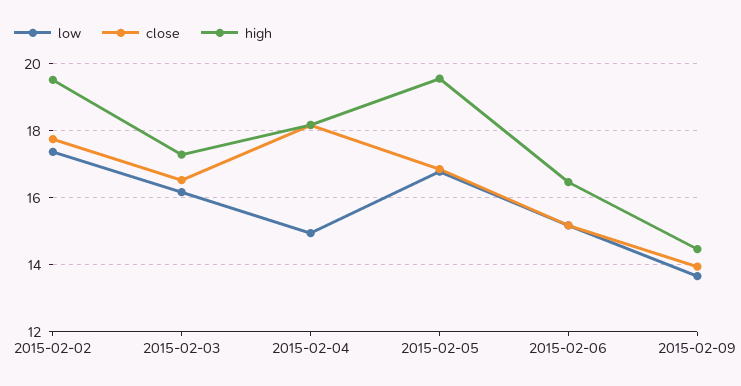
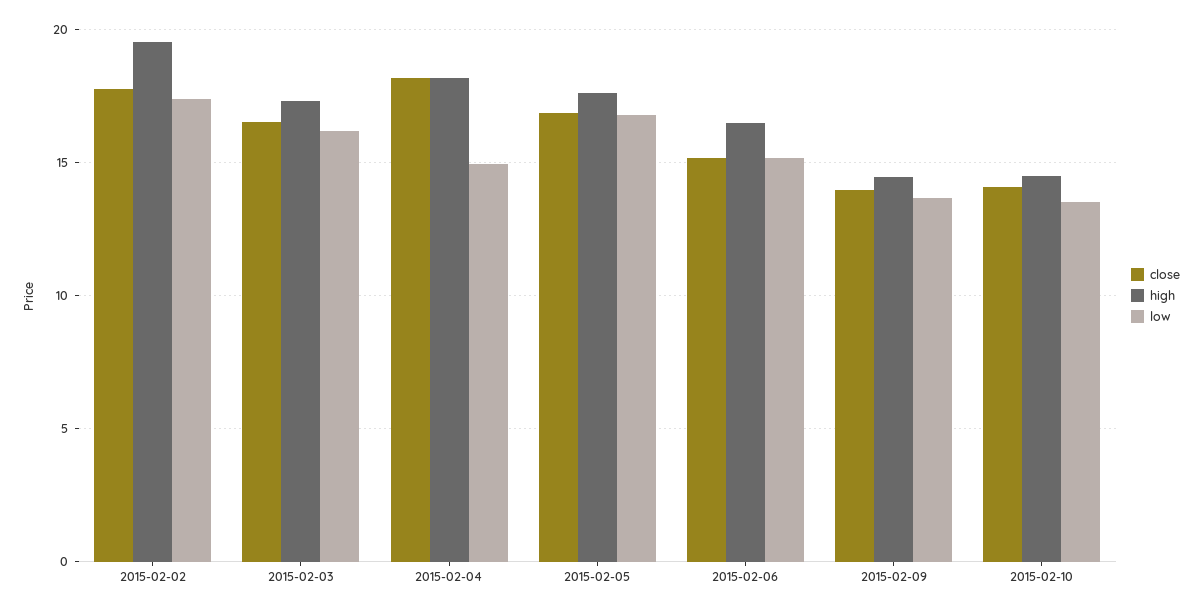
high, 2015-02-05: 19.6 -> 17.5
close, 2015-02-10: none -> 14
high, 2015-02-10: none -> 14.5
low, 2015-02-10: none -> 13.5

